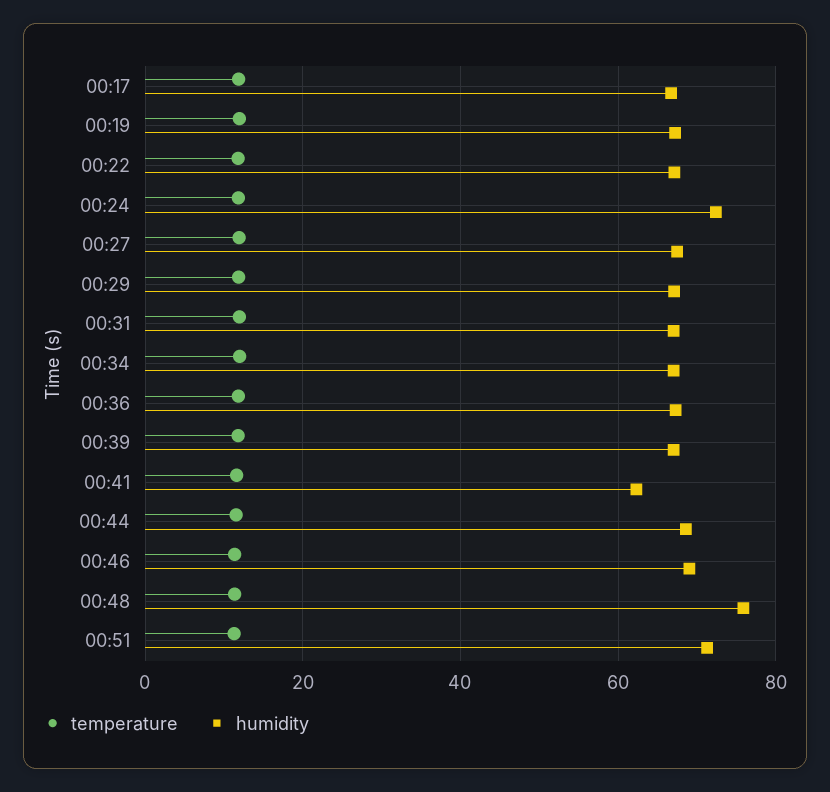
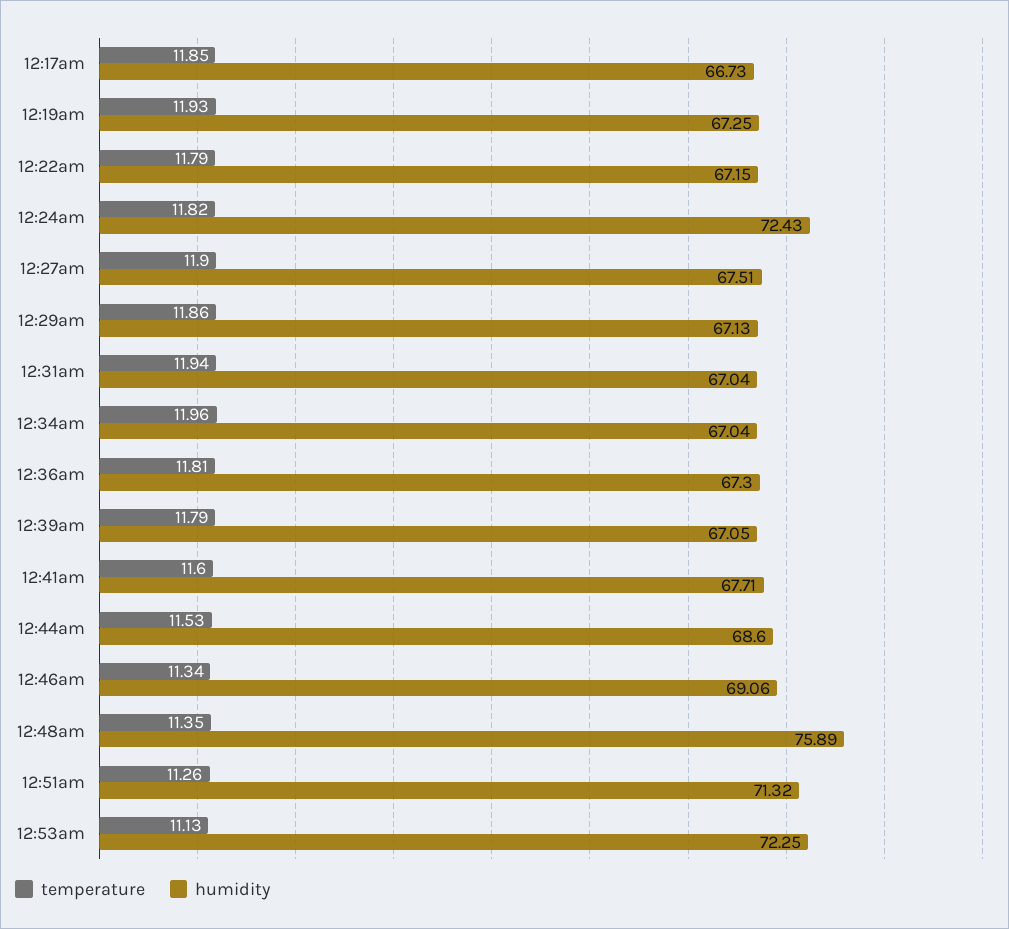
humidity, 00:41: 62 -> 67.71
temperature, 12:53am: none -> 11.13
humidity, 12:53am: none -> 72.25

